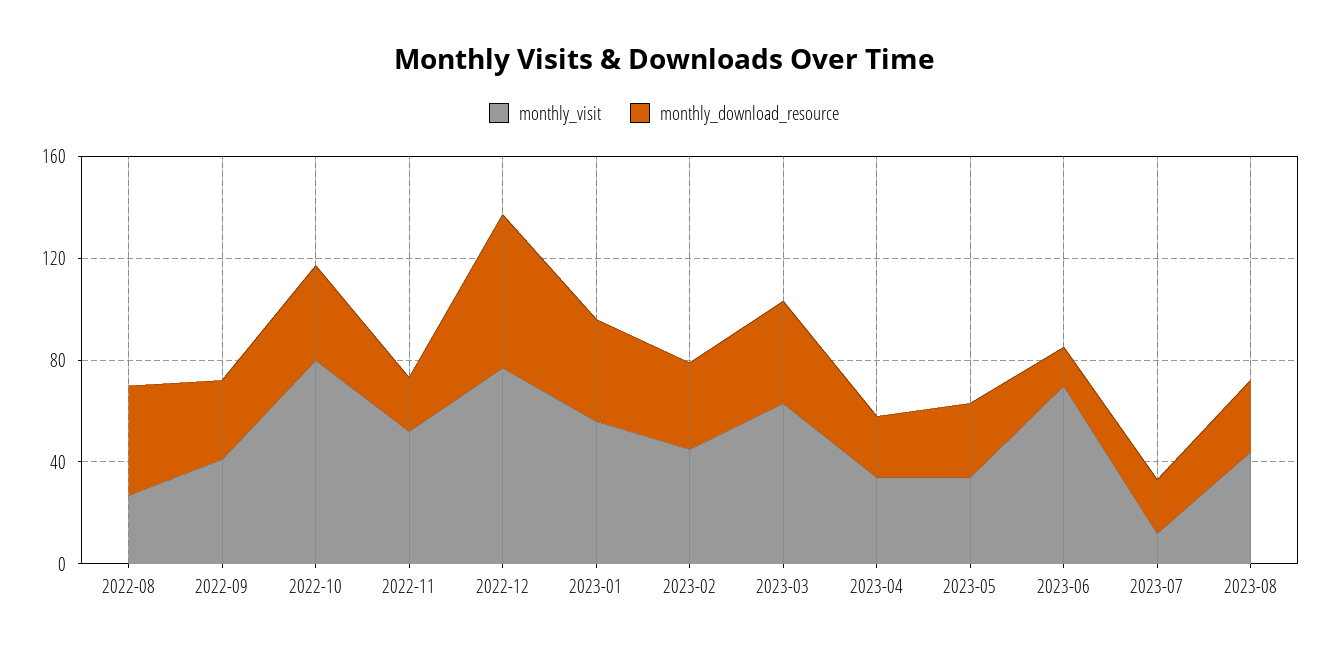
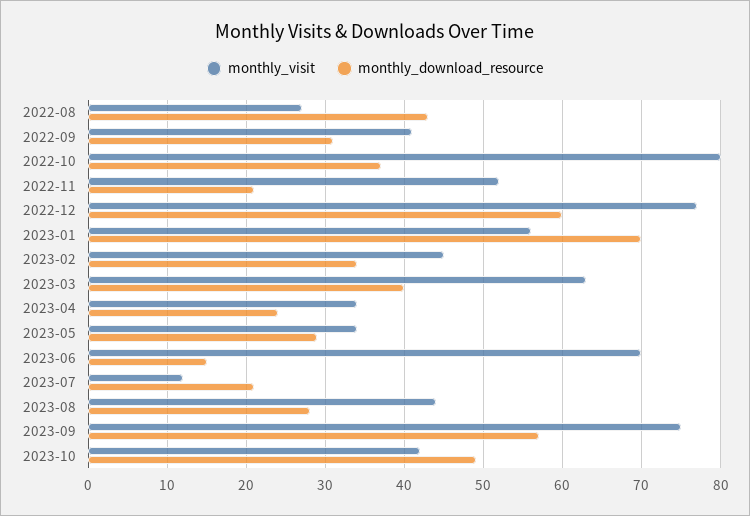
monthly_download_resource, 2023-01: 40 -> 70
monthly_visit, 2023-09: none -> 75
monthly_download_resource, 2023-09: none -> 57
monthly_visit, 2023-10: none -> 42
monthly_download_resource, 2023-10: none -> 49

